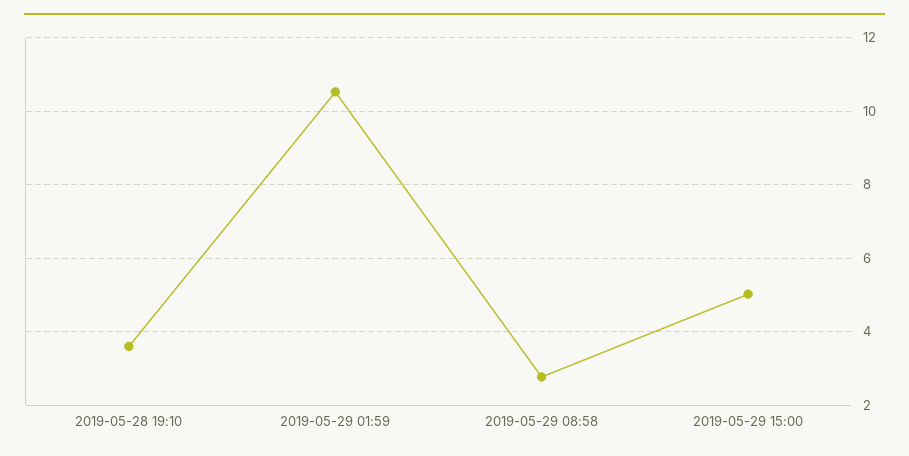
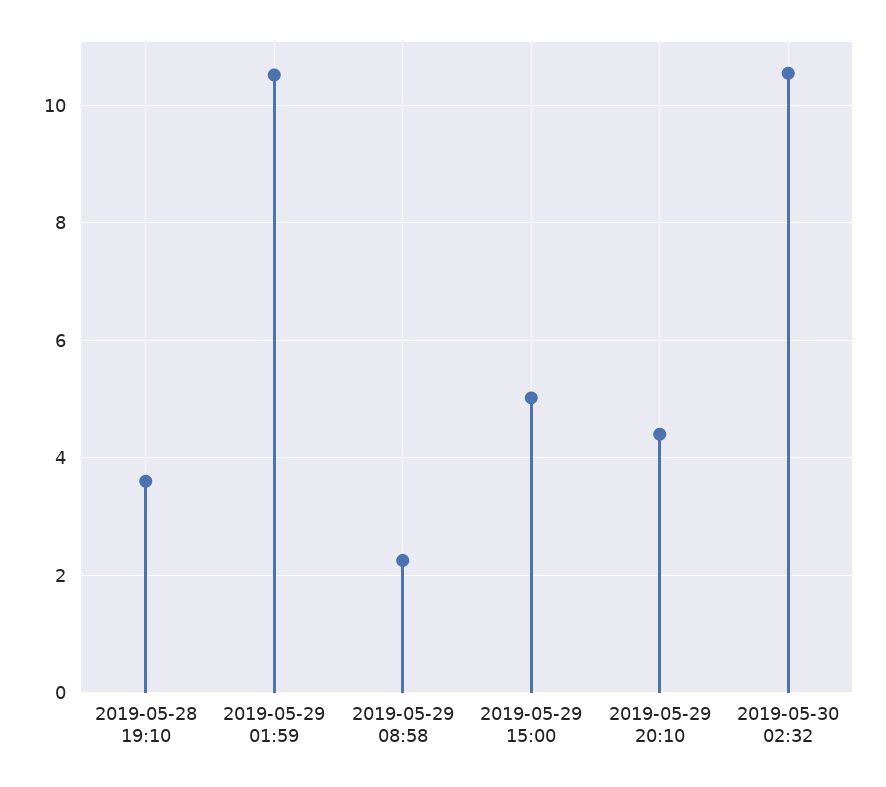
2019-05-29 08:58: 2.8 -> 2.2
2019-05-29 20:10: none -> 4.4
2019-05-30 02:32: none -> 10.6

